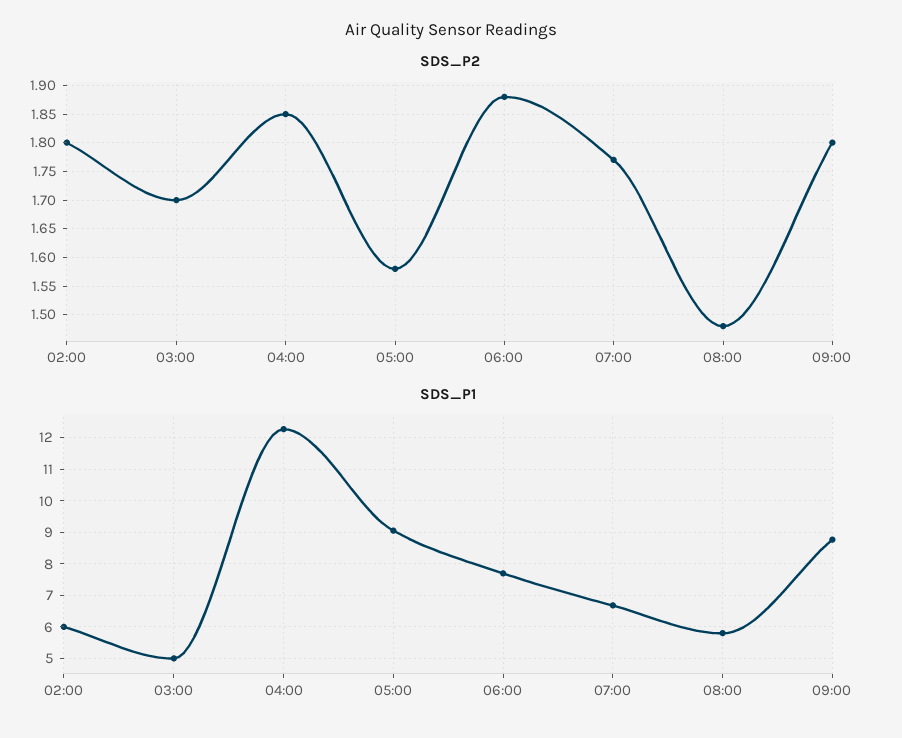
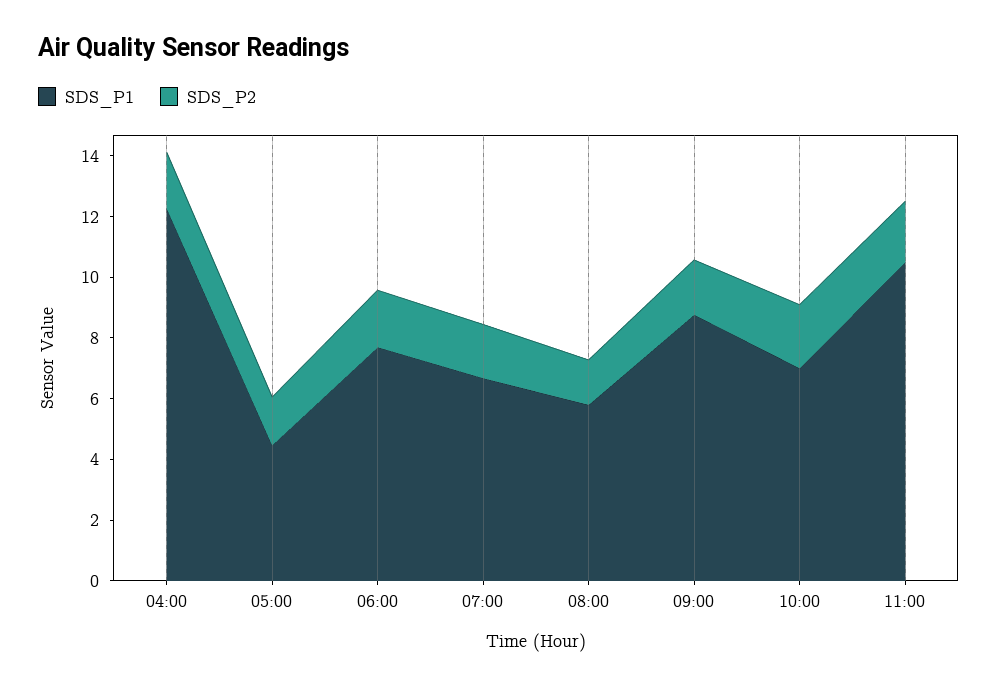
SDS_P2, 02:00: 1.8 -> none
SDS_P2, 03:00: 1.7 -> none
SDS_P1, 02:00: 6 -> none
SDS_P1, 03:00: 5 -> none
SDS_P1, 05:00: 9 -> 4.5
SDS_P1, 10:00: none -> 7
SDS_P2, 10:00: none -> 2
SDS_P1, 11:00: none -> 10.5
SDS_P2, 11:00: none -> 2

